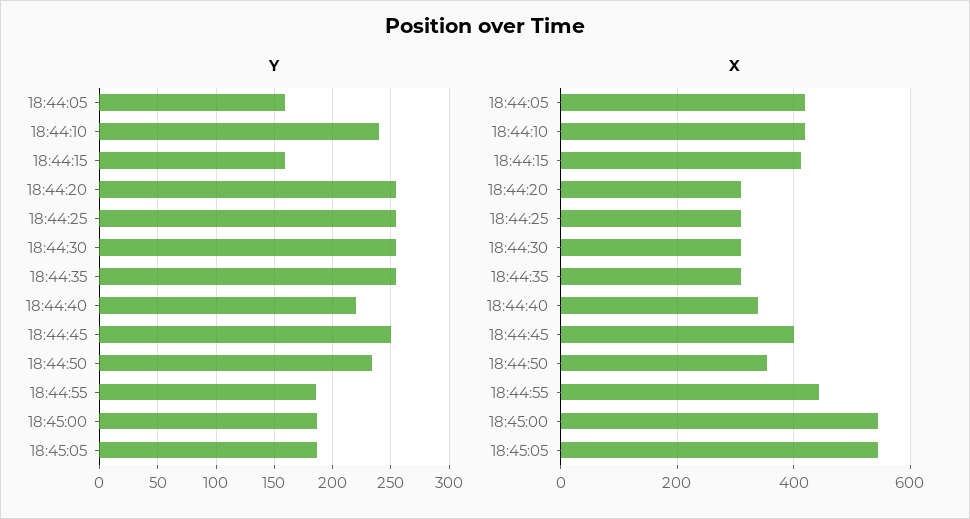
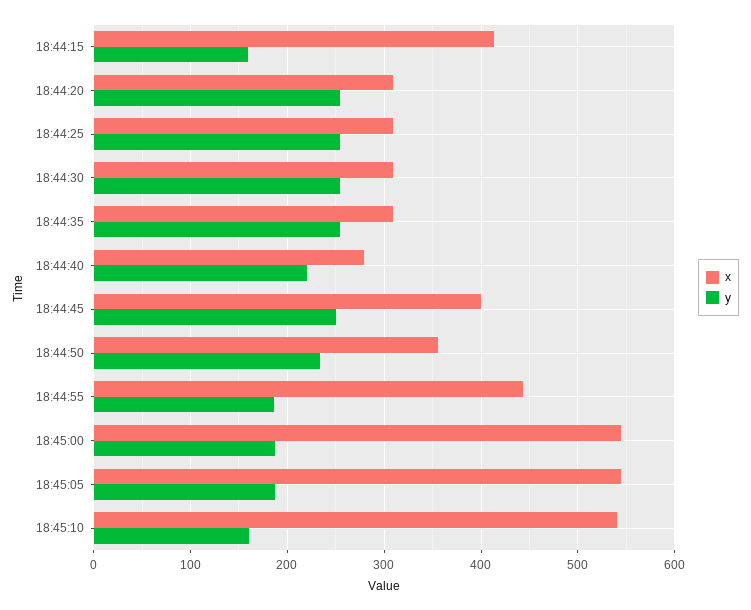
Y, 18:44:05: 160 -> none
Y, 18:44:10: 240 -> none
X, 18:44:05: 420 -> none
X, 18:44:10: 420 -> none
X, 18:44:40: 340 -> 280
X, 18:45:10: none -> 540
Y, 18:45:10: none -> 160

